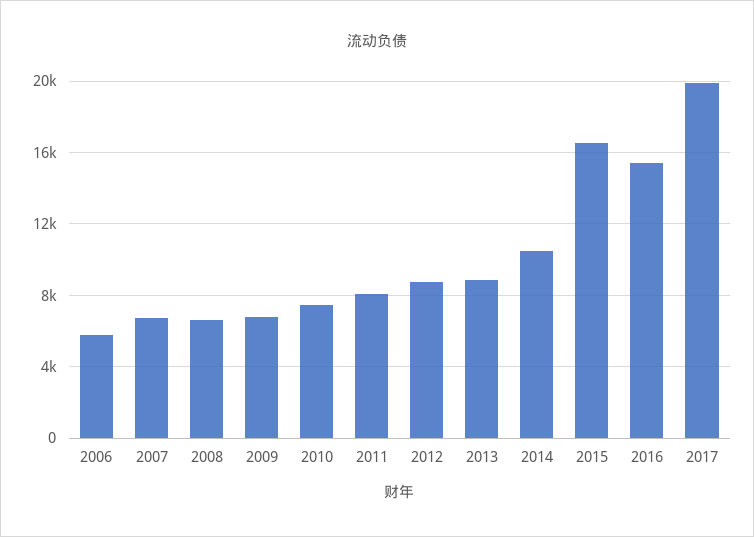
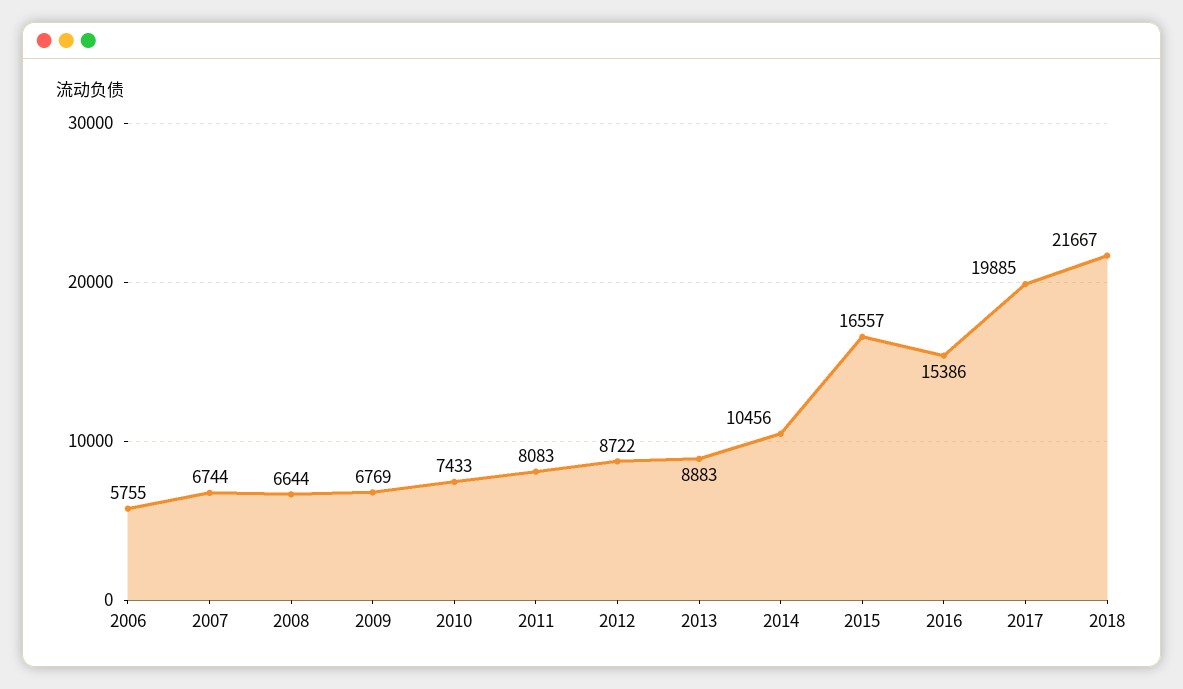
2018: none -> 21667

